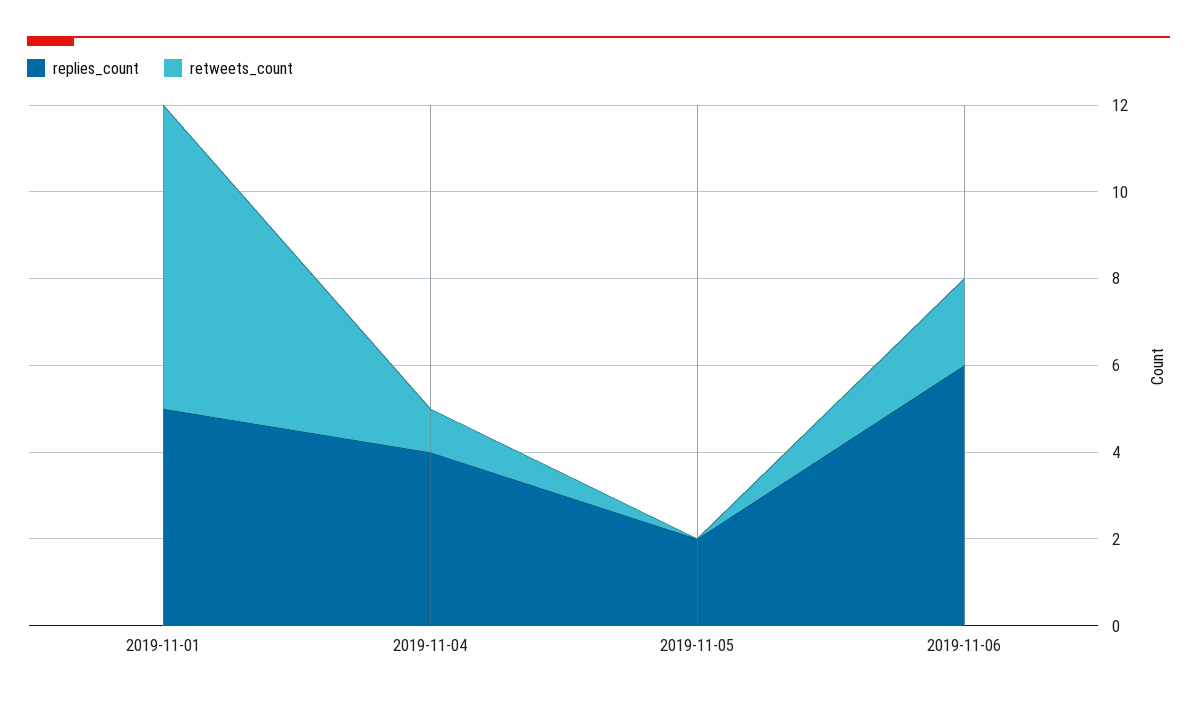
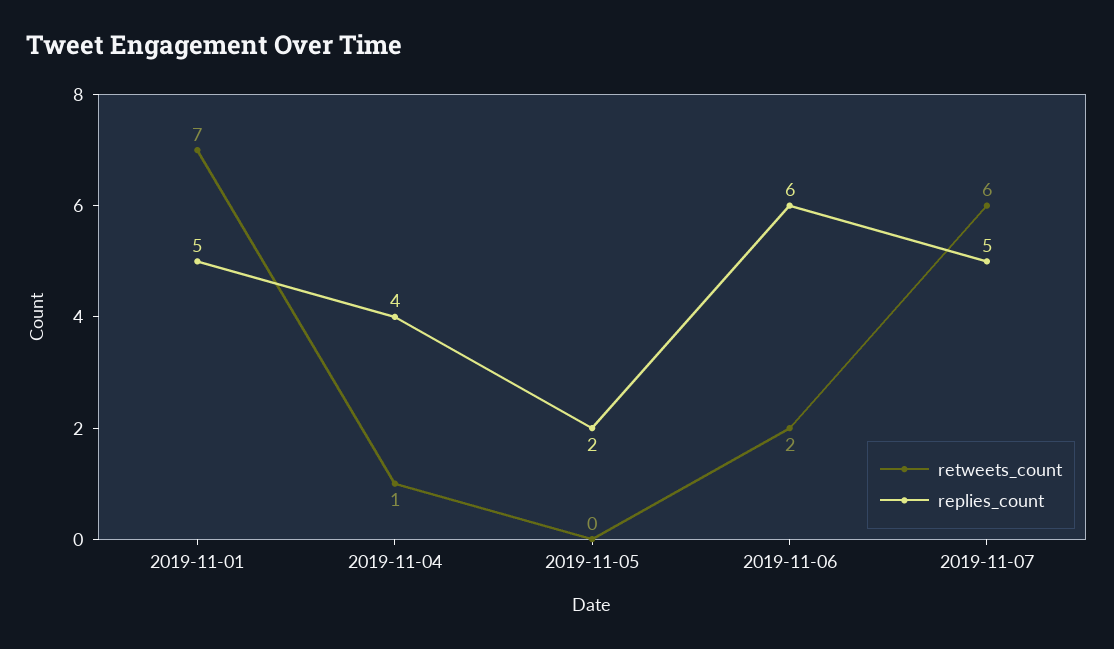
retweets_count, 2019-11-07: none -> 6
replies_count, 2019-11-07: none -> 5

